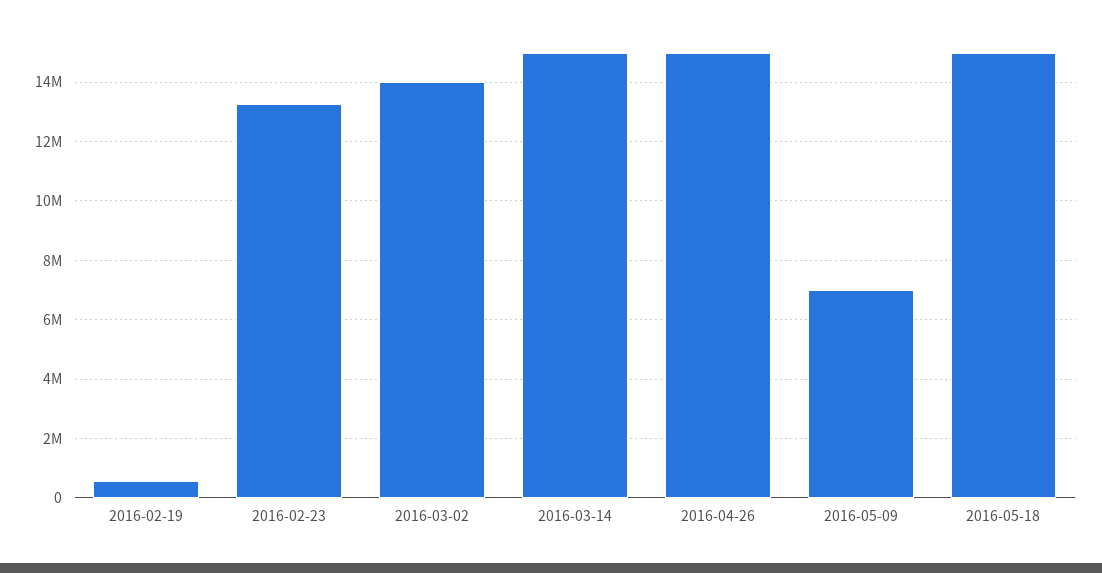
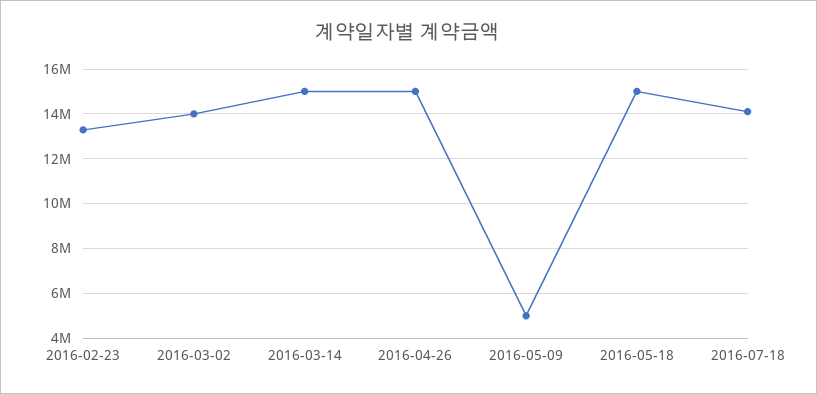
2016-02-19: 500000 -> none
2016-05-09: 7000000 -> 5000000
2016-07-18: none -> 14000000

